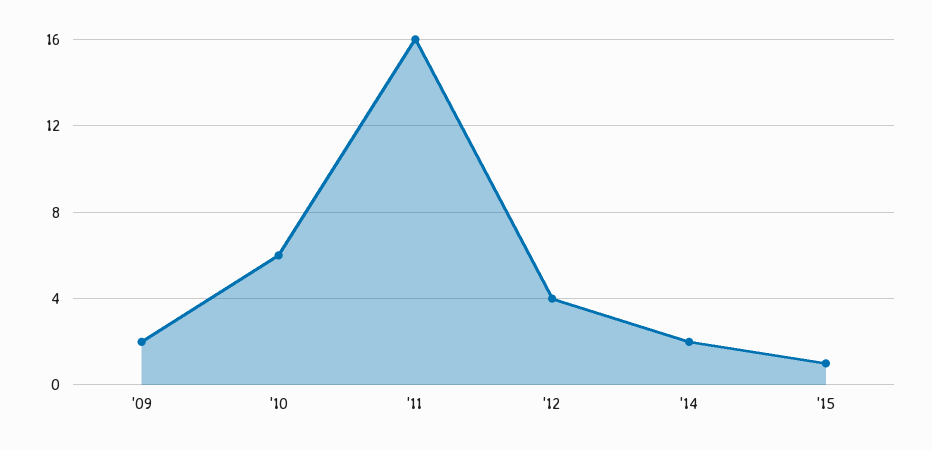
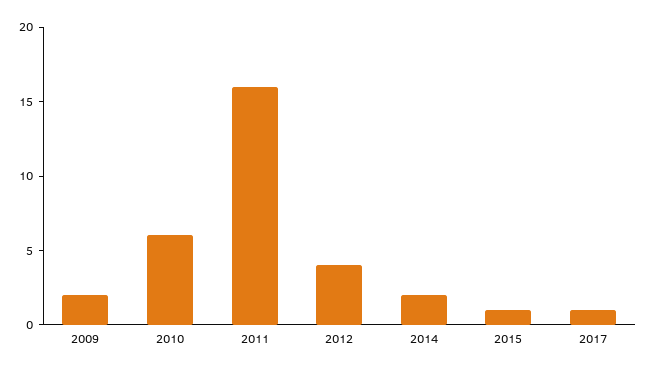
2017: none -> 1

